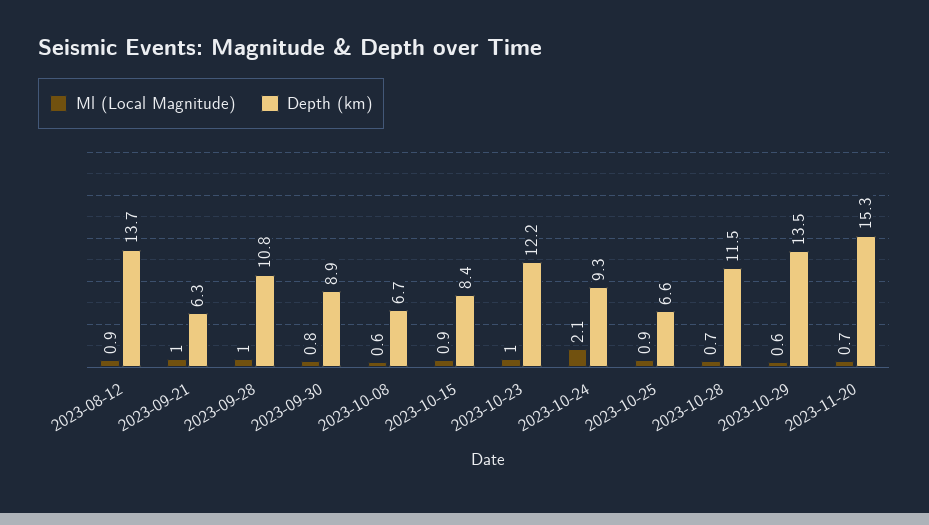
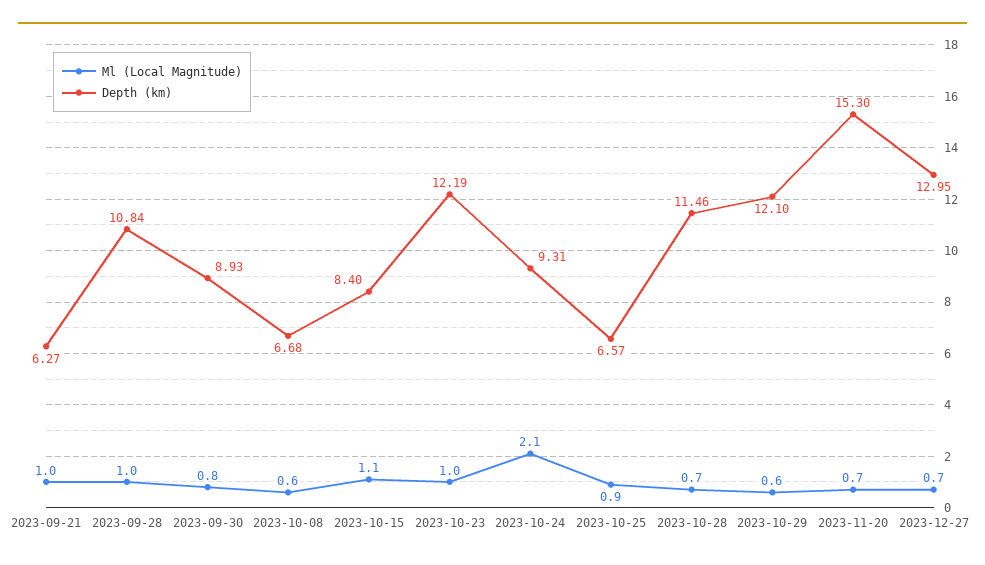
Ml (Local Magnitude), 2023-08-12: 0.9 -> none
Depth (km), 2023-08-12: 13.7 -> none
Ml (Local Magnitude), 2023-10-15: 0.9 -> 1.1
Depth (km), 2023-10-29: 13.5 -> 12.1
Ml (Local Magnitude), 2023-12-27: none -> 0.7
Depth (km), 2023-12-27: none -> 12.95

